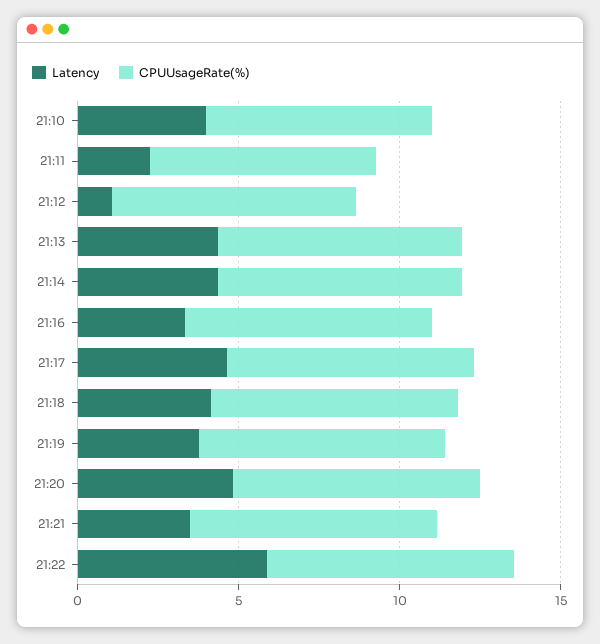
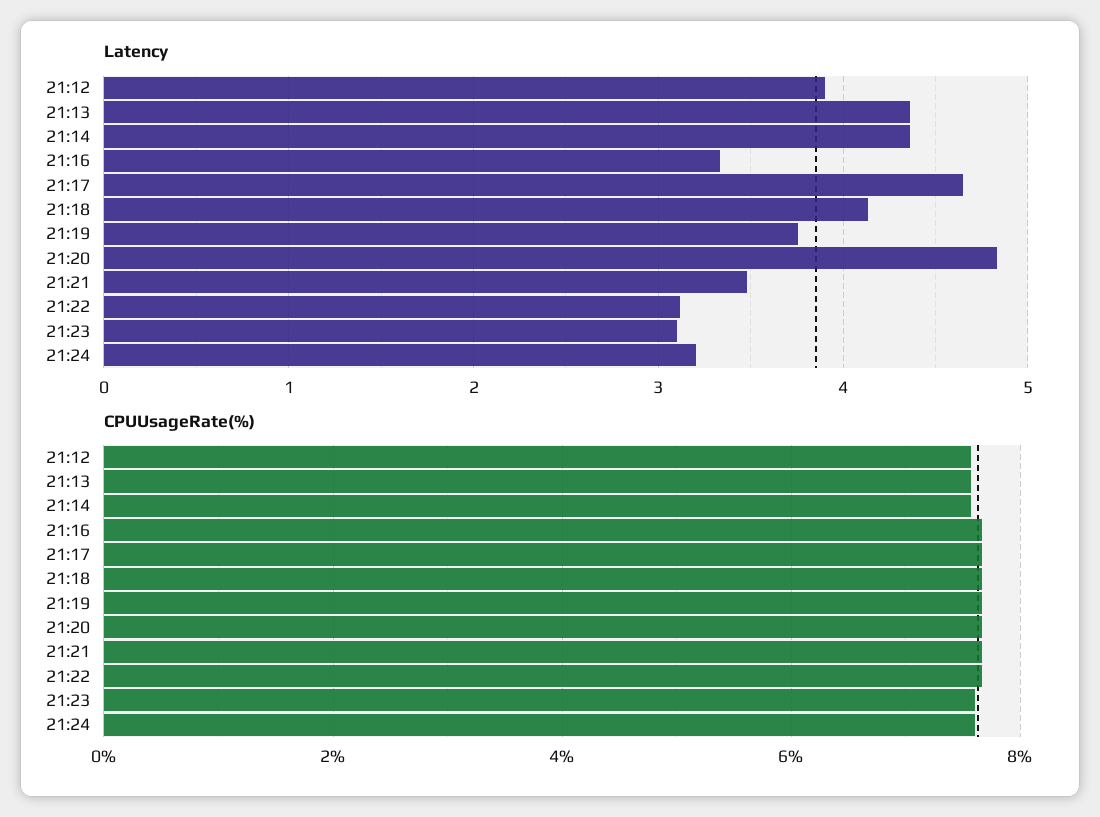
Latency, 21:10: 4 -> none
CPUUsageRate(%), 21:10: 7 -> none
Latency, 21:11: 2 -> none
CPUUsageRate(%), 21:11: 7 -> none
Latency, 21:12: 1 -> 3.9
Latency, 21:22: 6 -> 3.1
Latency, 21:23: none -> 3.1
Latency, 21:24: none -> 3.2
CPUUsageRate(%), 21:23: none -> 7.6
CPUUsageRate(%), 21:24: none -> 7.6

